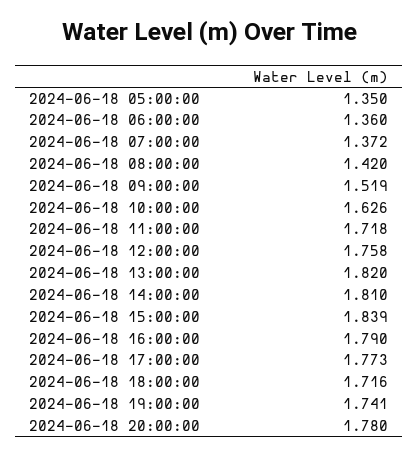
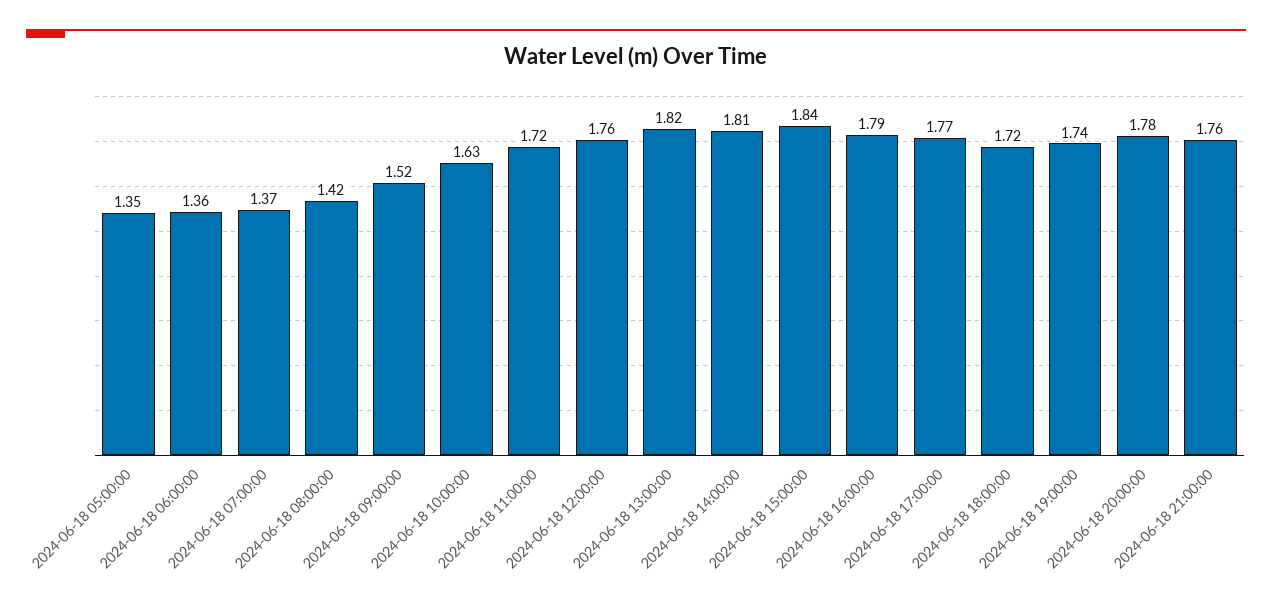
2024-06-18 21:00:00: none -> 1.76

